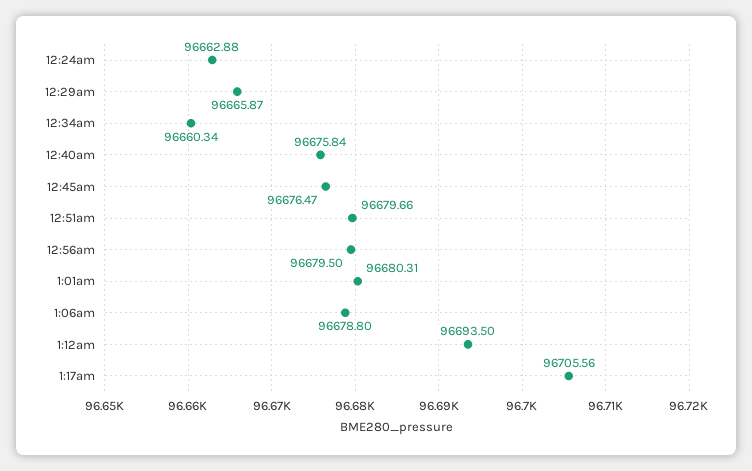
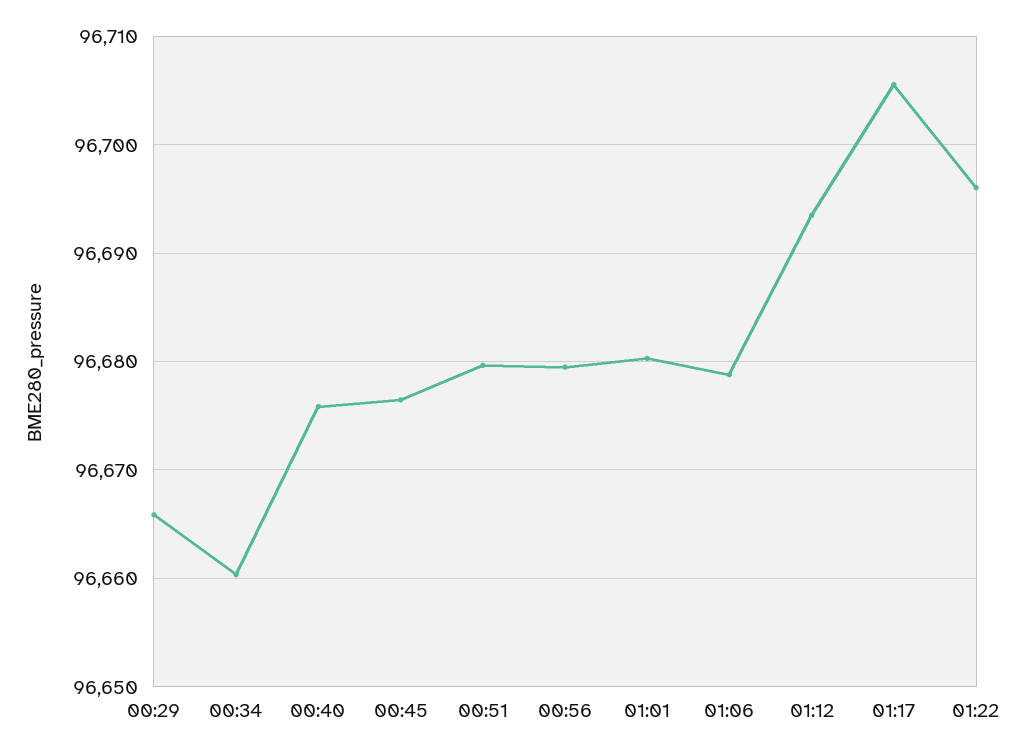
12:24am: 96662.88 -> none
01:22: none -> 96696

